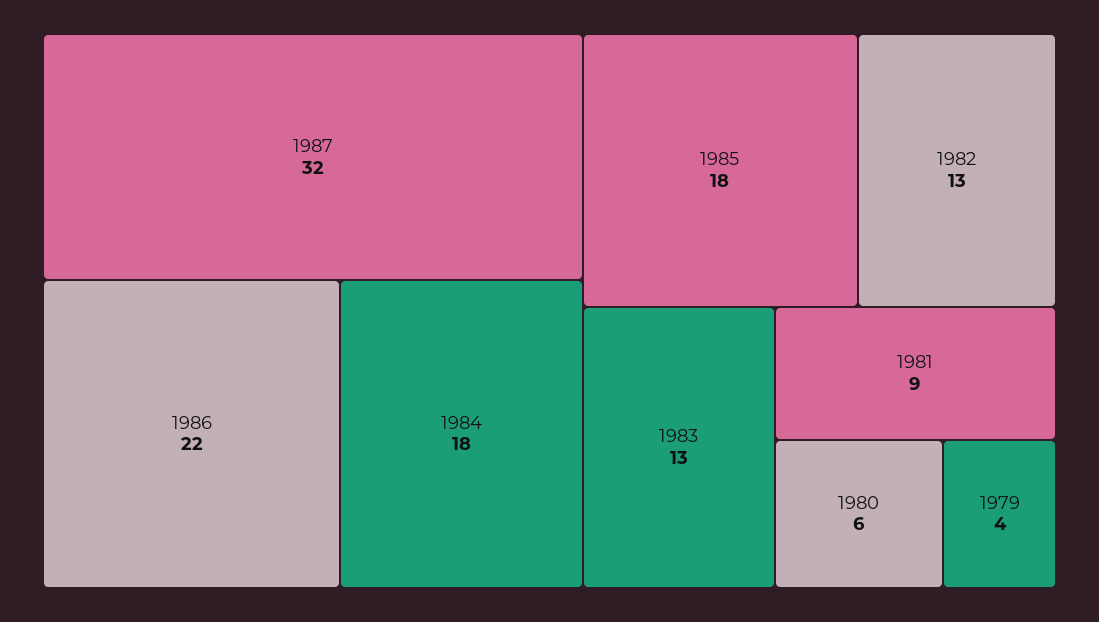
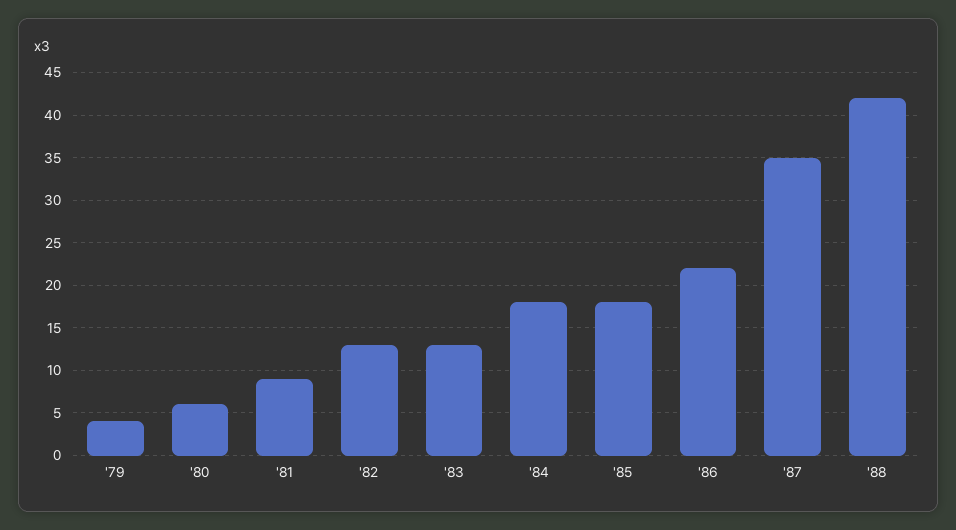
1987: 32 -> 35
'88: none -> 42

